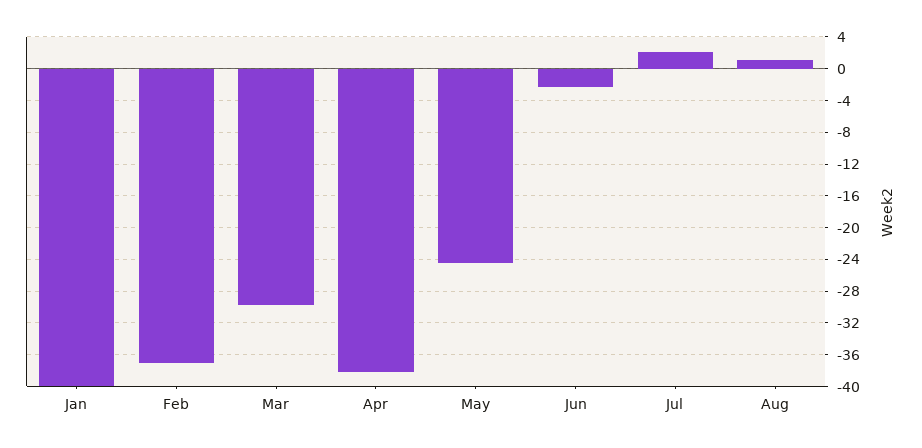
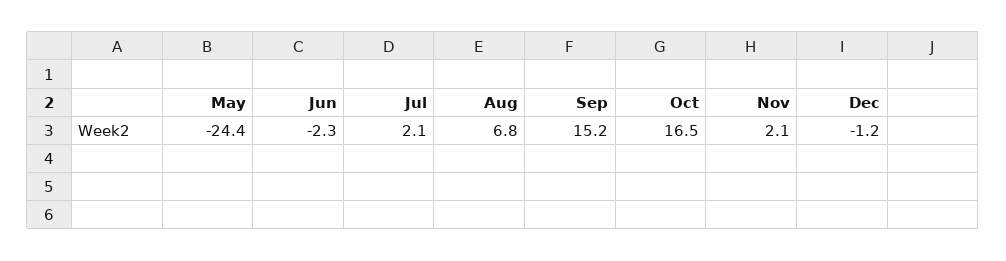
Jan: -40 -> none
Feb: -37 -> none
Mar: -30 -> none
Apr: -38 -> none
Aug: 1 -> 6.8
Sep: none -> 15.2
Oct: none -> 16.5
Nov: none -> 2.1
Dec: none -> -1.2

